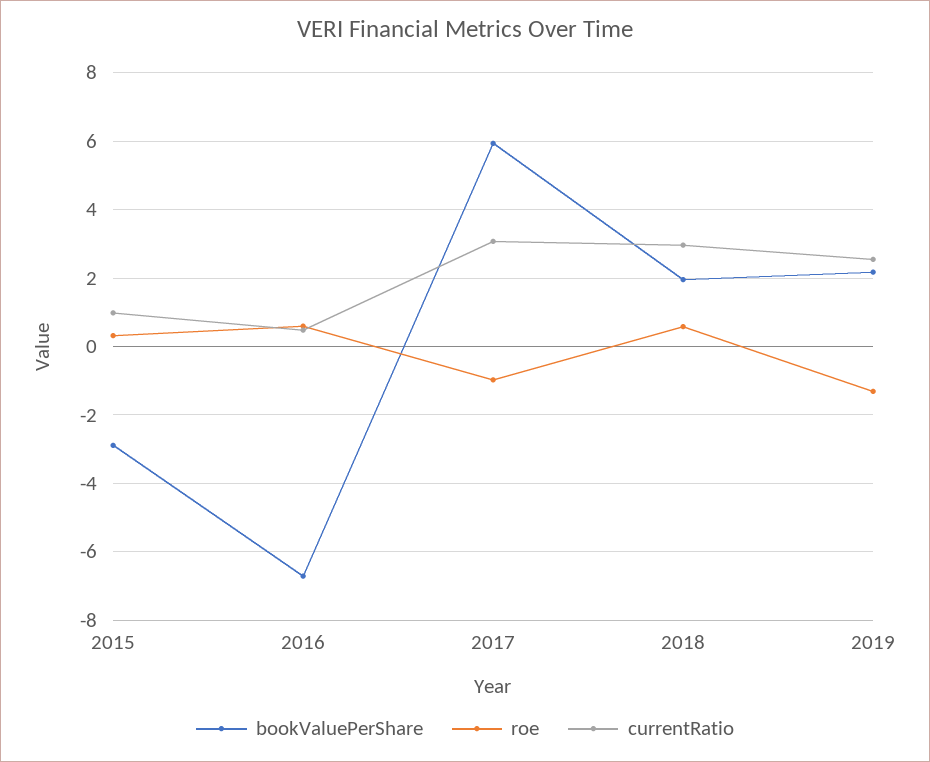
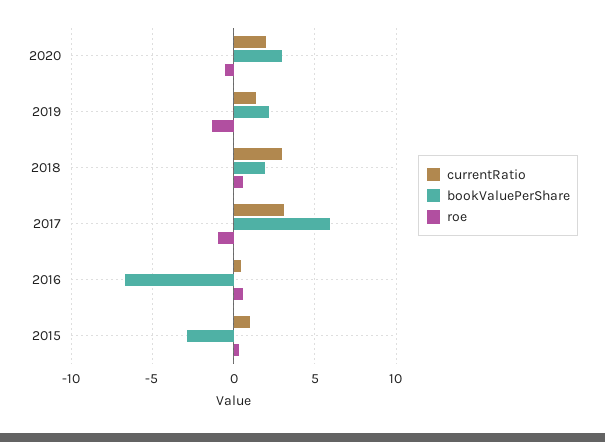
currentRatio, 2019: 2.6 -> 1.5
currentRatio, 2020: none -> 2
bookValuePerShare, 2020: none -> 3
roe, 2020: none -> -0.5

